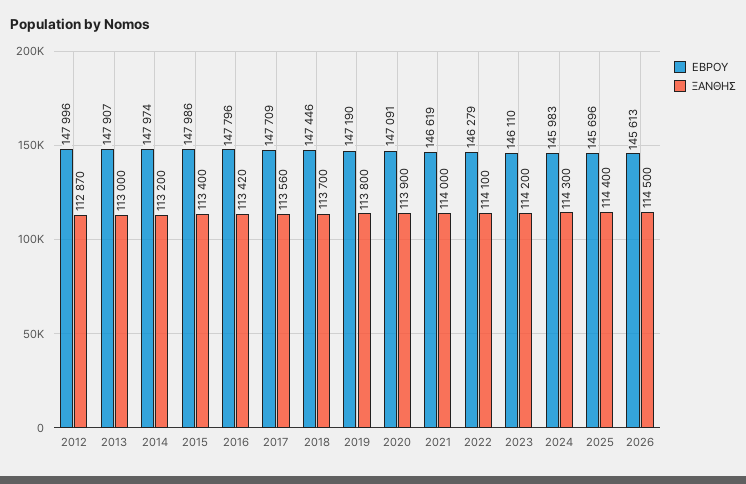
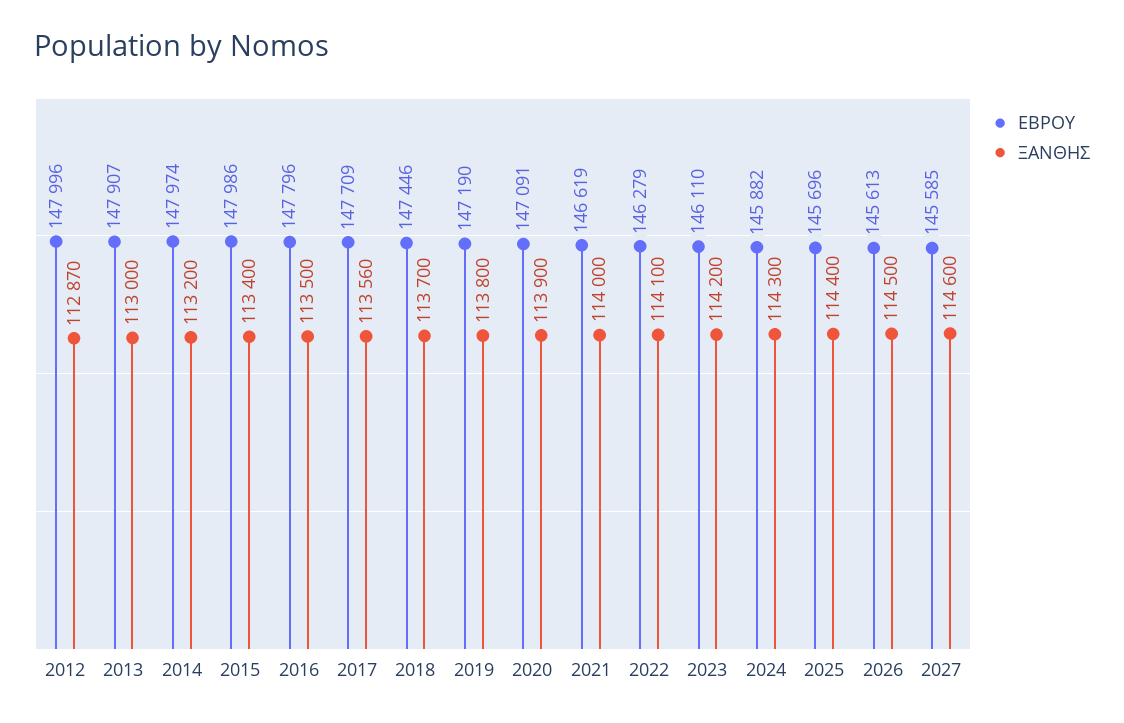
ΞΑΝΘΗΣ, 2016: 113420 -> 113500
ΕΒΡΟΥ, 2024: 145983 -> 145882
ΕΒΡΟΥ, 2027: none -> 145585
ΞΑΝΘΗΣ, 2027: none -> 114600

